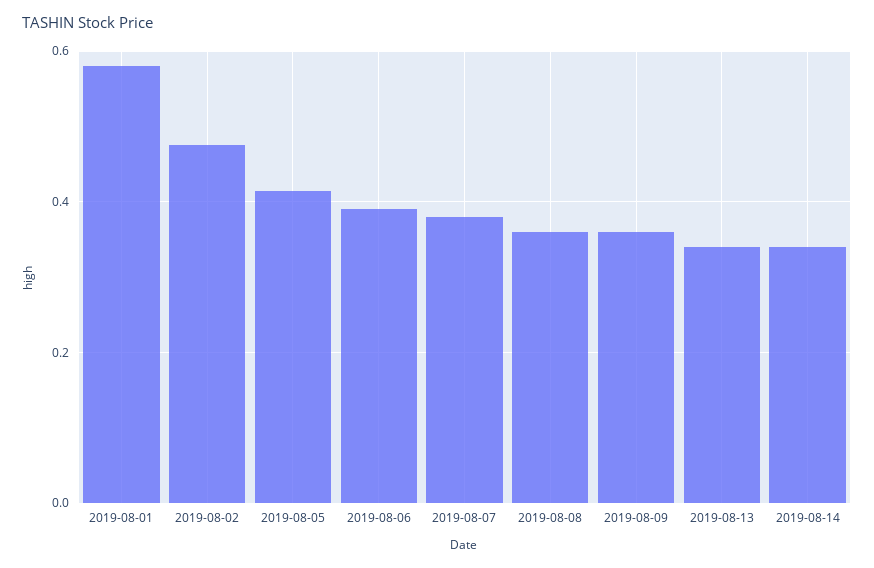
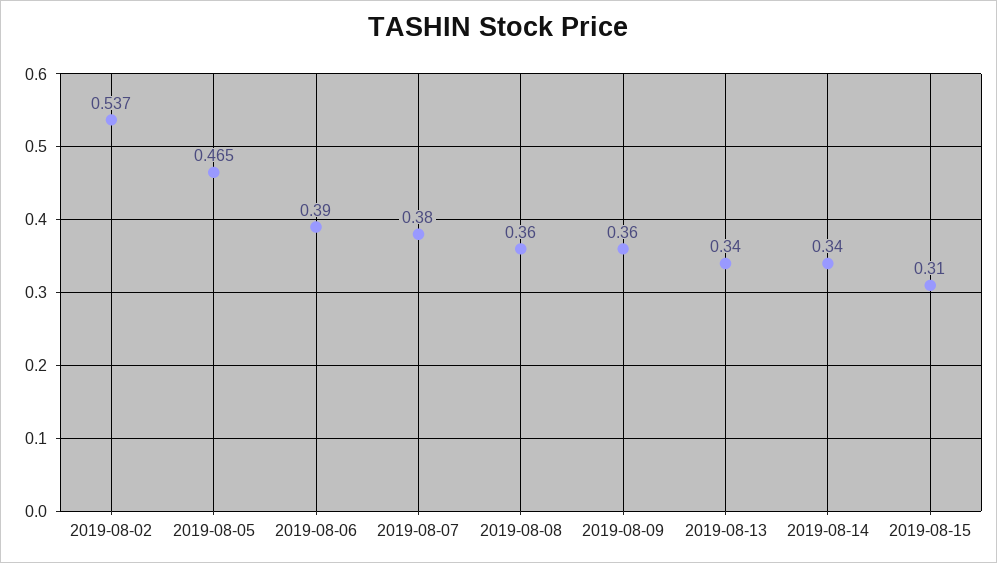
2019-08-01: 0.58 -> none
2019-08-02: 0.48 -> 0.537
2019-08-05: 0.42 -> 0.465
2019-08-15: none -> 0.31

